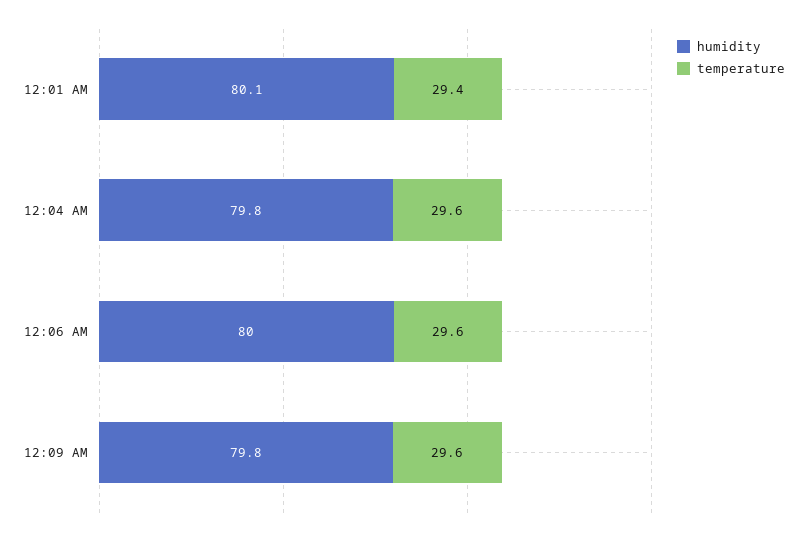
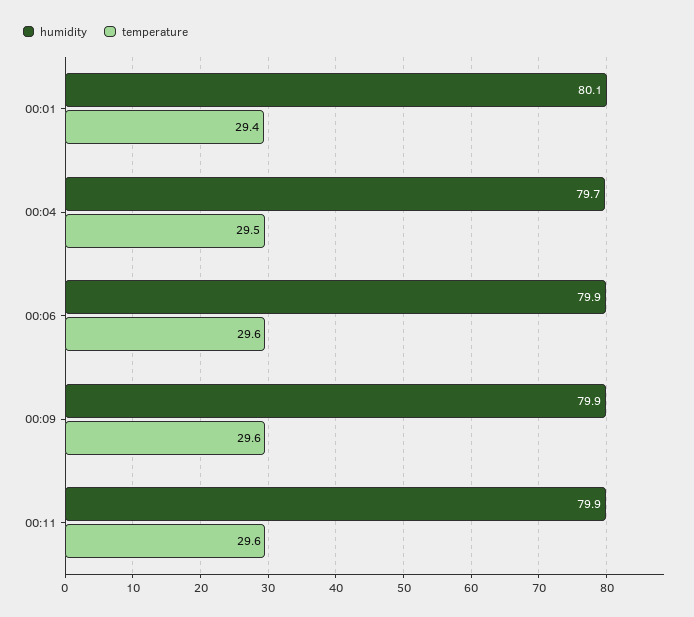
humidity, 12:04 AM: 79.8 -> 79.7
temperature, 12:04 AM: 29.6 -> 29.5
humidity, 12:06 AM: 80 -> 79.9
humidity, 12:09 AM: 79.8 -> 79.9
humidity, 00:11: none -> 79.9
temperature, 00:11: none -> 29.6

